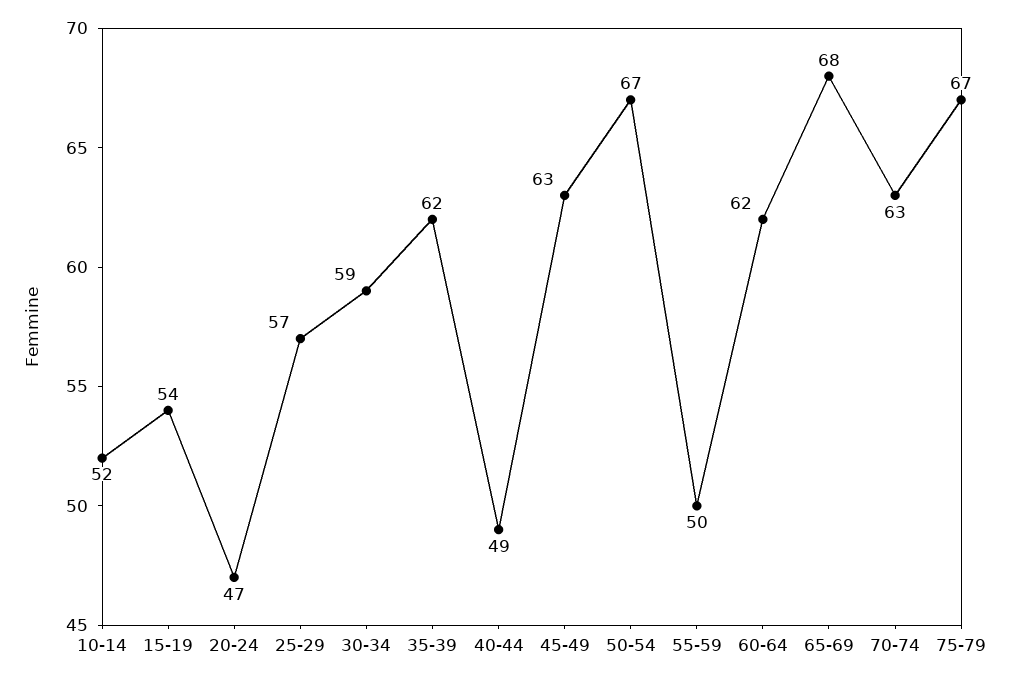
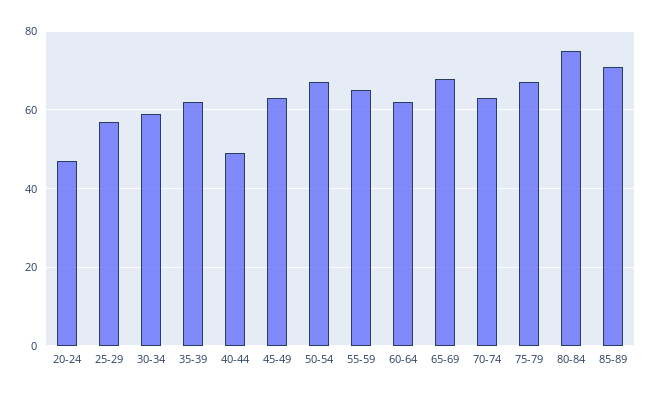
10-14: 52 -> none
15-19: 54 -> none
55-59: 50 -> 65
80-84: none -> 75
85-89: none -> 70

